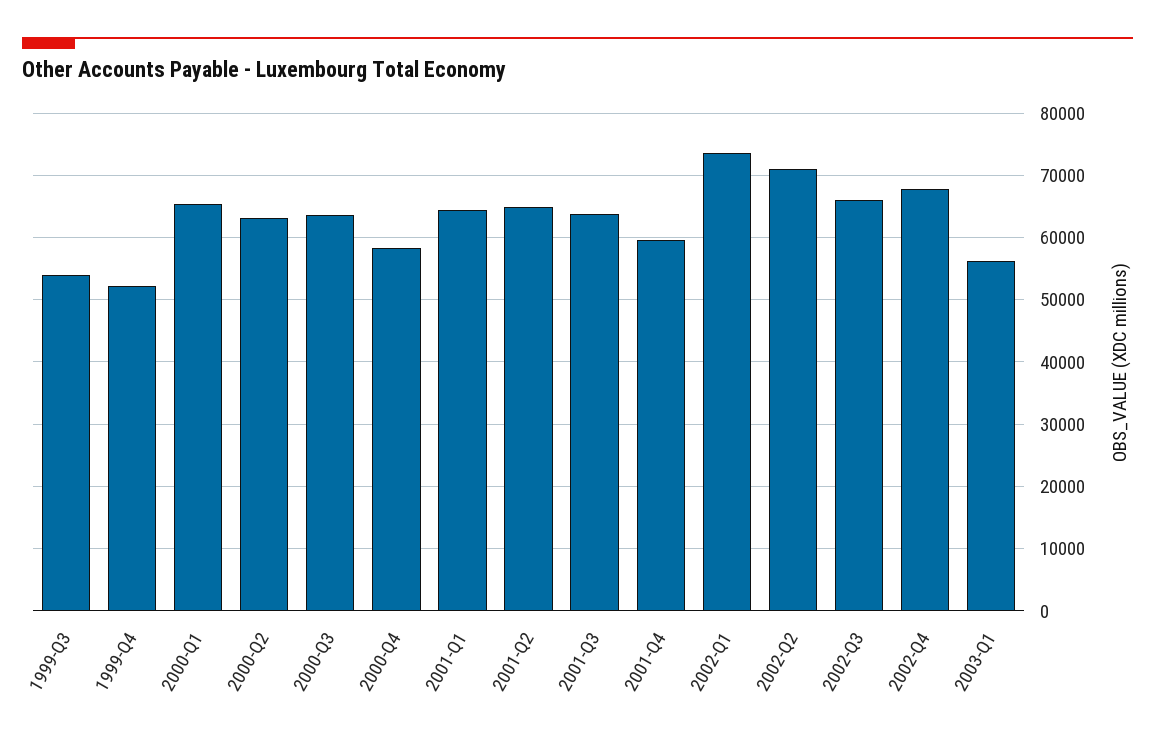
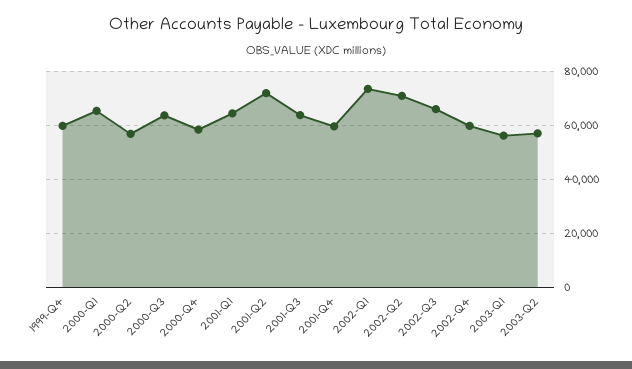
1999-Q3: 54000 -> none
1999-Q4: 52000 -> 60000
2000-Q2: 63000 -> 57500
2001-Q2: 65000 -> 72500
2002-Q4: 68000 -> 60000
2003-Q2: none -> 57500

